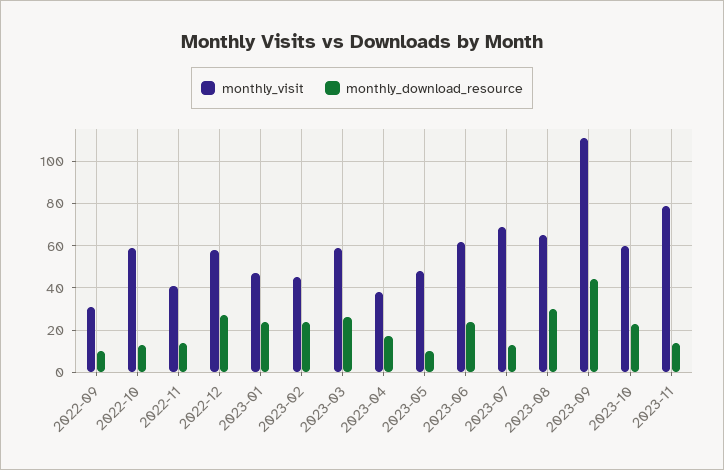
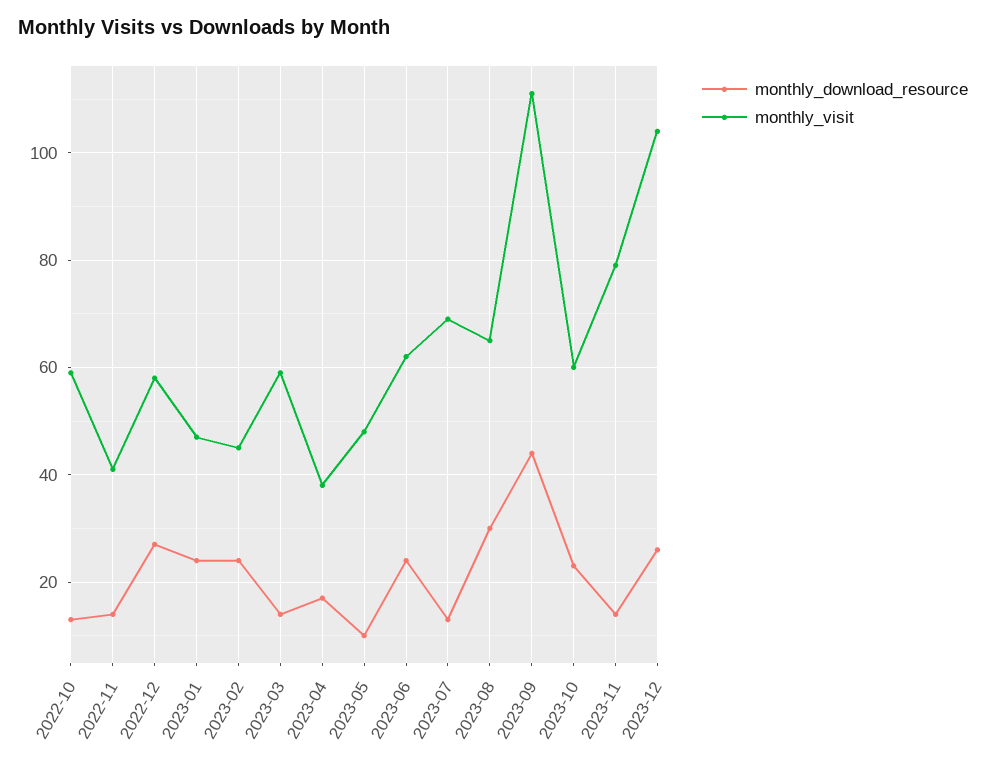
monthly_visit, 2022-09: 30 -> none
monthly_download_resource, 2022-09: 10 -> none
monthly_download_resource, 2023-03: 25 -> 15
monthly_download_resource, 2023-12: none -> 25
monthly_visit, 2023-12: none -> 105

